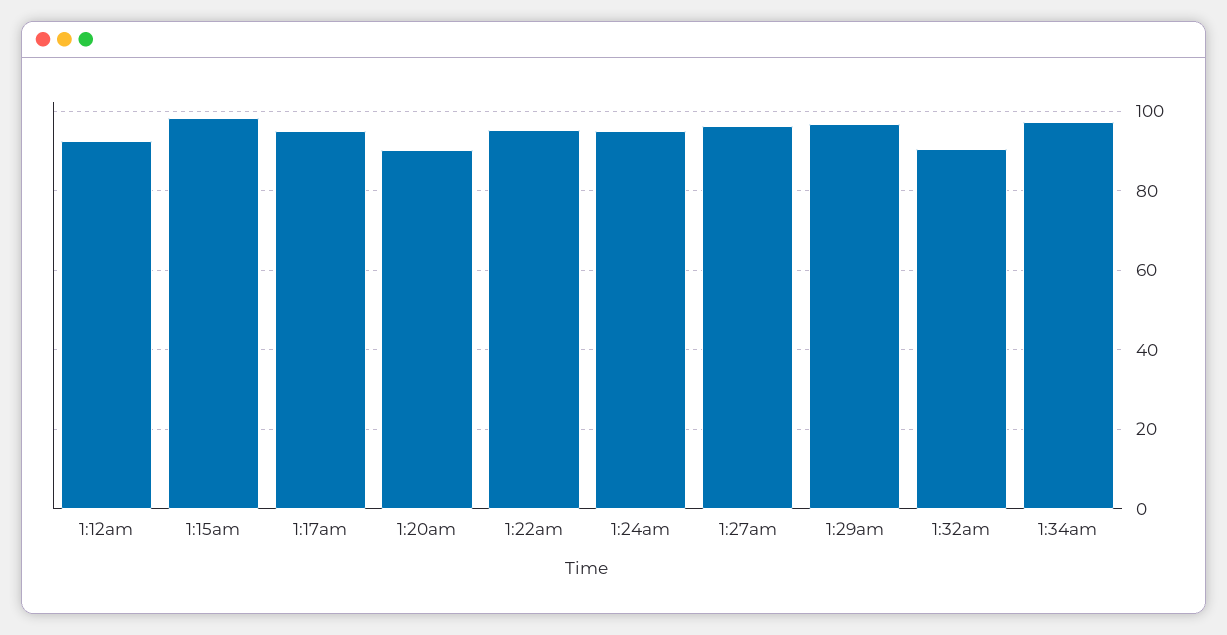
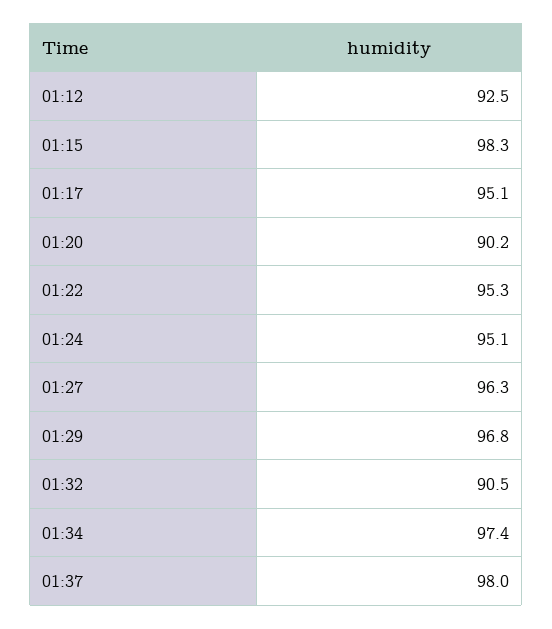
01:37: none -> 98

